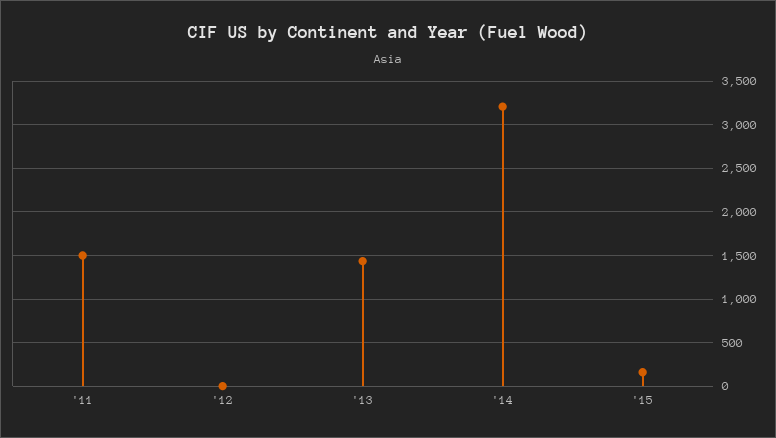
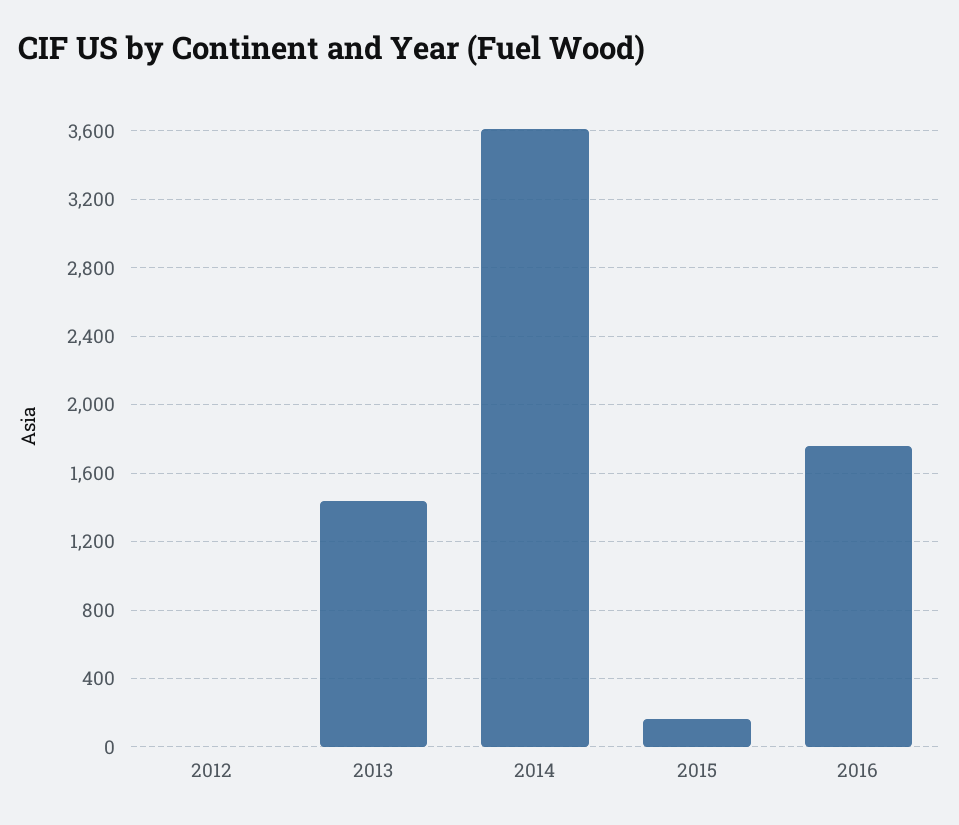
'11: 1500 -> none
'14: 3200 -> 3600
2016: none -> 1750

